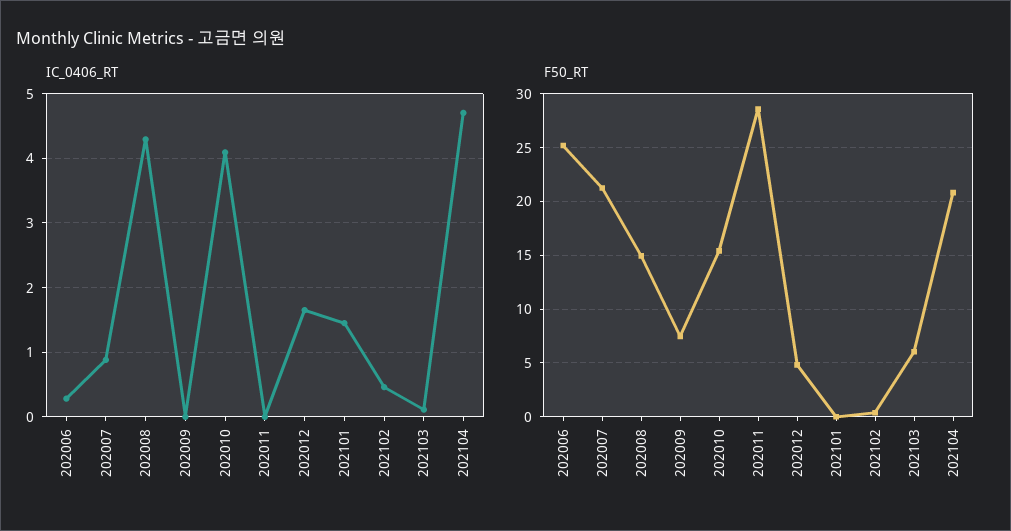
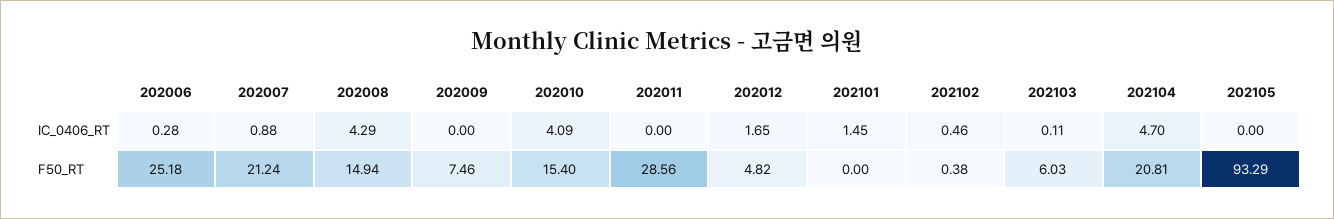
IC_0406_RT, 202105: none -> 0
F50_RT, 202105: none -> 93.29

